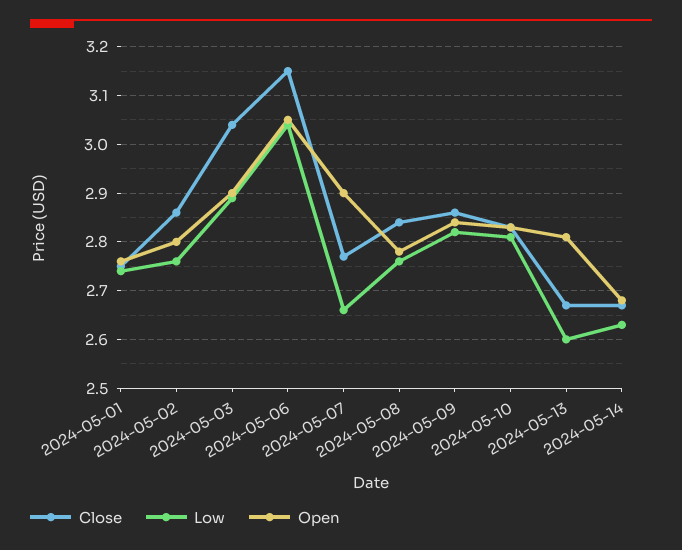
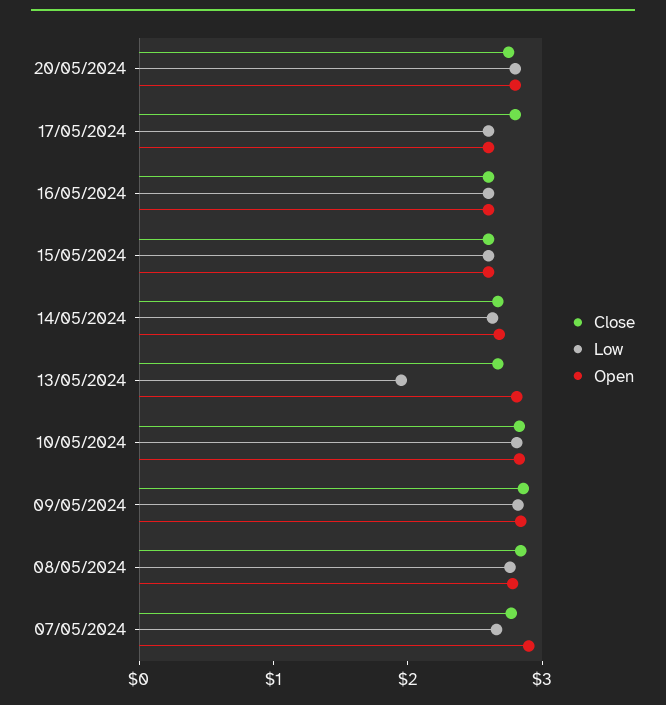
Close, 2024-05-01: 2.75 -> none
Low, 2024-05-01: 2.75 -> none
Open, 2024-05-01: 2.75 -> none
Close, 2024-05-02: 2.85 -> none
Low, 2024-05-02: 2.75 -> none
Open, 2024-05-02: 2.8 -> none
Close, 2024-05-03: 3.05 -> none
Low, 2024-05-03: 2.9 -> none
Open, 2024-05-03: 2.9 -> none
Close, 2024-05-06: 3.15 -> none
Low, 2024-05-06: 3.05 -> none
Open, 2024-05-06: 3.05 -> none
Low, 2024-05-13: 2.6 -> 2
Close, 20/05/2024: none -> 2.8
Low, 20/05/2024: none -> 2.8
Open, 20/05/2024: none -> 2.8
Close, 17/05/2024: none -> 2.8
Low, 17/05/2024: none -> 2.6
Open, 17/05/2024: none -> 2.6
Close, 16/05/2024: none -> 2.6
Low, 16/05/2024: none -> 2.6
Open, 16/05/2024: none -> 2.6
Close, 15/05/2024: none -> 2.6
Low, 15/05/2024: none -> 2.6
Open, 15/05/2024: none -> 2.6

